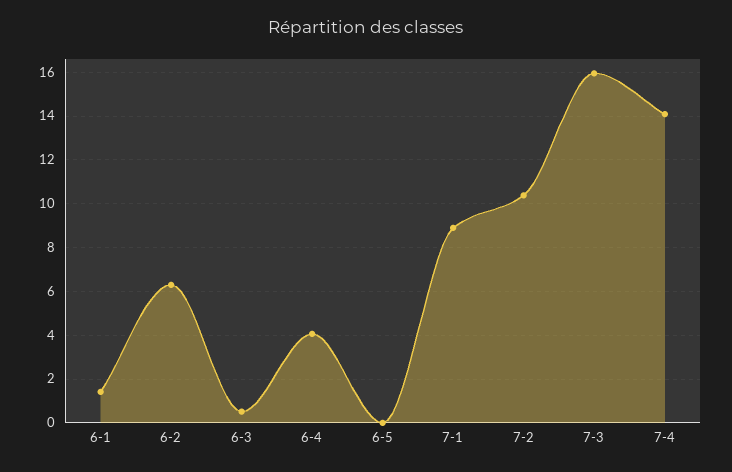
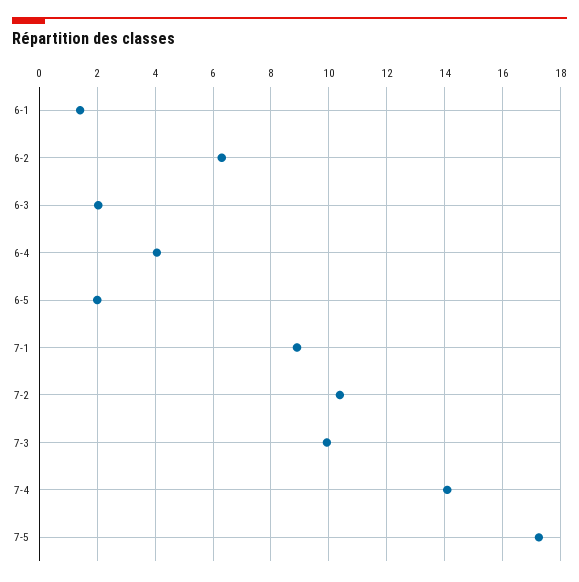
6-3: 0.5 -> 2
6-5: 0 -> 2
7-3: 16 -> 10
7-5: none -> 17.25

